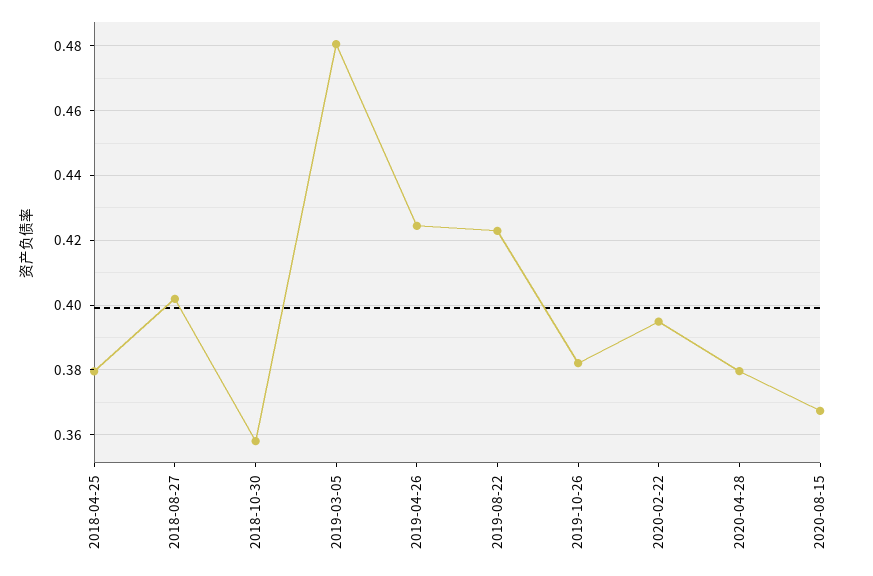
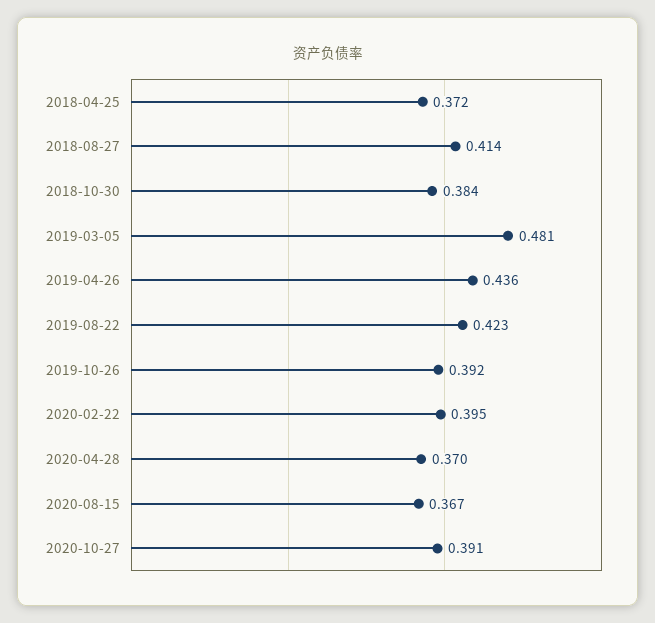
2018-04-25: 0.38 -> 0.372
2018-08-27: 0.402 -> 0.414
2018-10-30: 0.358 -> 0.384
2019-04-26: 0.424 -> 0.436
2019-10-26: 0.382 -> 0.392
2020-04-28: 0.38 -> 0.37
2020-10-27: none -> 0.391

